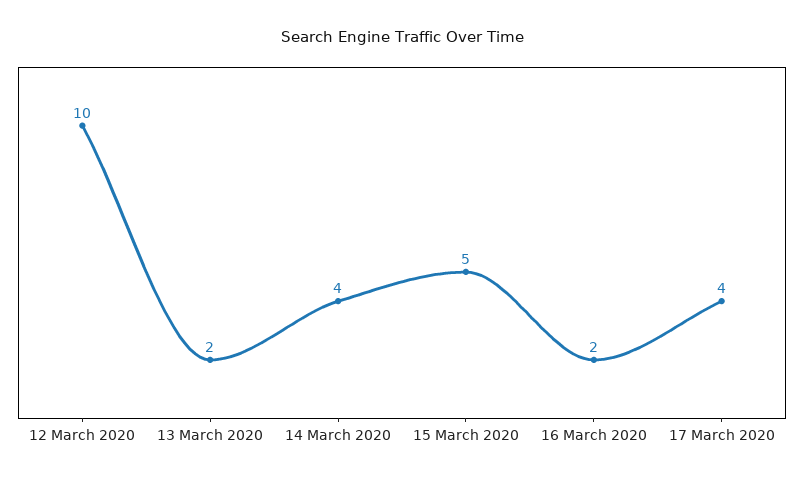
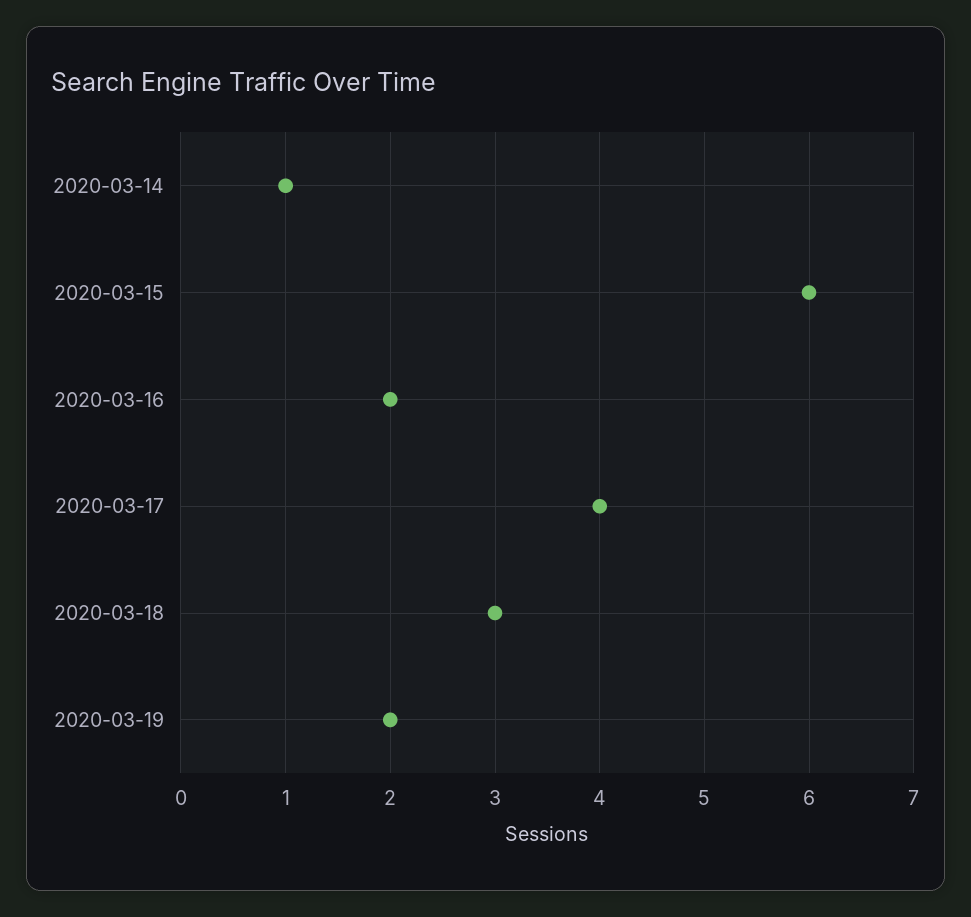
12 March 2020: 10 -> none
13 March 2020: 2 -> none
14 March 2020: 4 -> 1
15 March 2020: 5 -> 6
2020-03-18: none -> 3
2020-03-19: none -> 2

